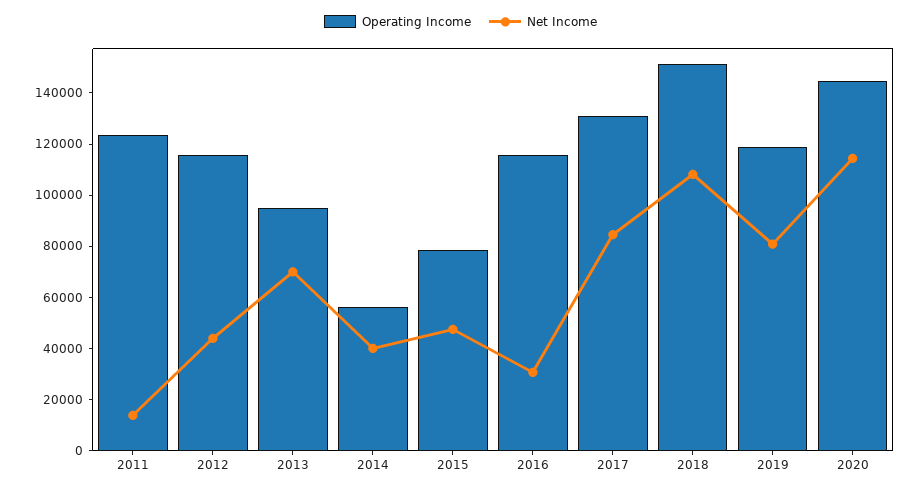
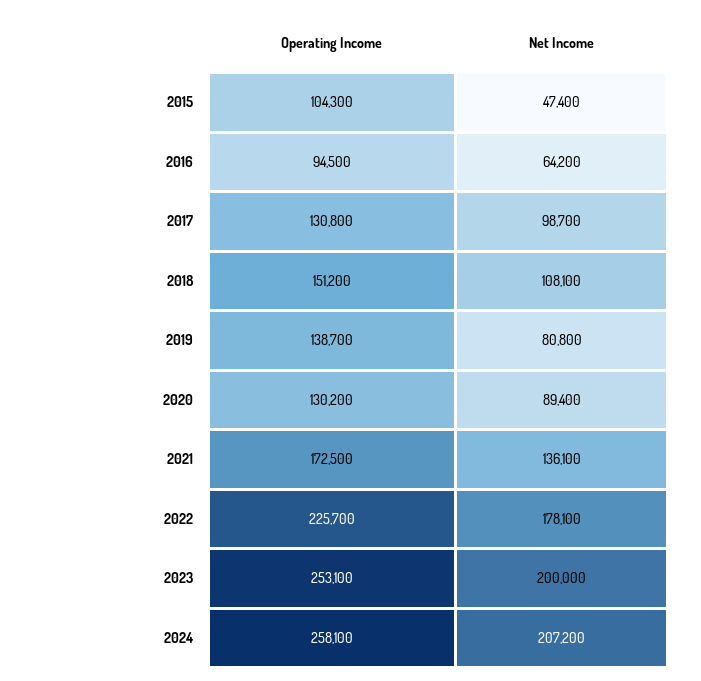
Operating Income, 2011: 125000 -> none
Net Income, 2011: 15000 -> none
Operating Income, 2012: 115000 -> none
Net Income, 2012: 45000 -> none
Operating Income, 2013: 95000 -> none
Net Income, 2013: 70000 -> none
Operating Income, 2014: 55000 -> none
Net Income, 2014: 40000 -> none
Operating Income, 2015: 80000 -> 104300
Operating Income, 2016: 115000 -> 94500
Net Income, 2016: 30000 -> 64200
Net Income, 2017: 85000 -> 98700
Operating Income, 2019: 120000 -> 138700
Operating Income, 2020: 145000 -> 130200
Net Income, 2020: 115000 -> 89400
Operating Income, 2021: none -> 172500
Net Income, 2021: none -> 136100
Operating Income, 2022: none -> 225700
Net Income, 2022: none -> 178100
Operating Income, 2023: none -> 253100
Net Income, 2023: none -> 200000
Operating Income, 2024: none -> 258100
Net Income, 2024: none -> 207200

